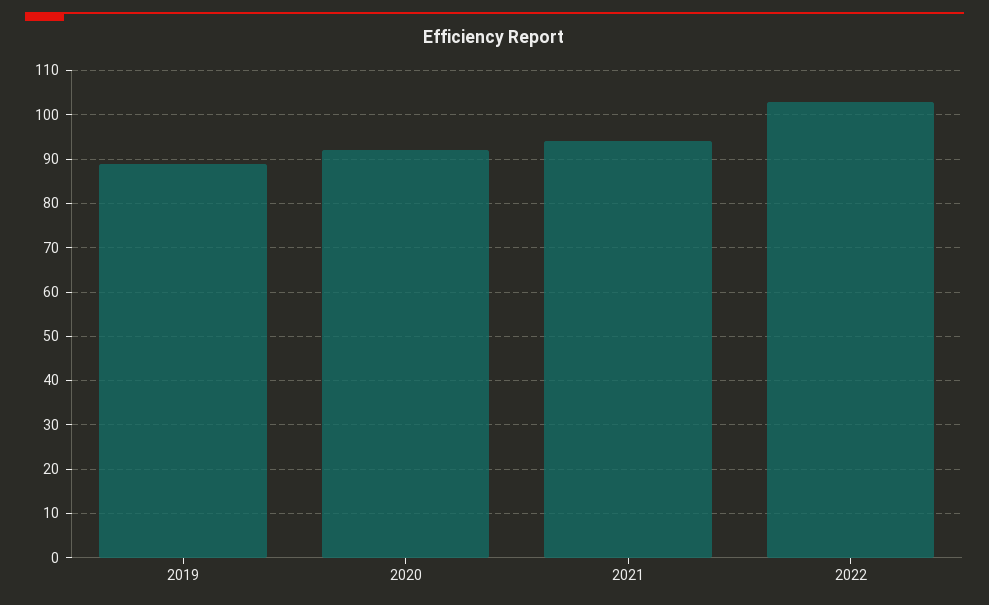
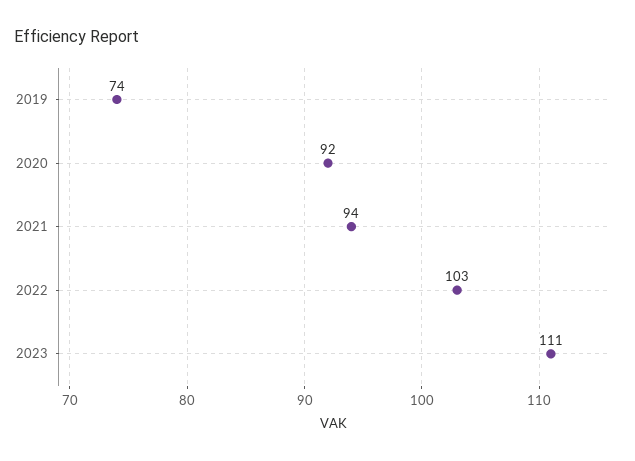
2019: 90 -> 74
2023: none -> 111

